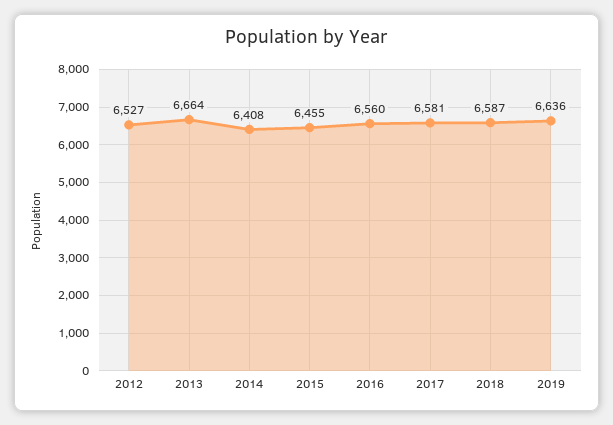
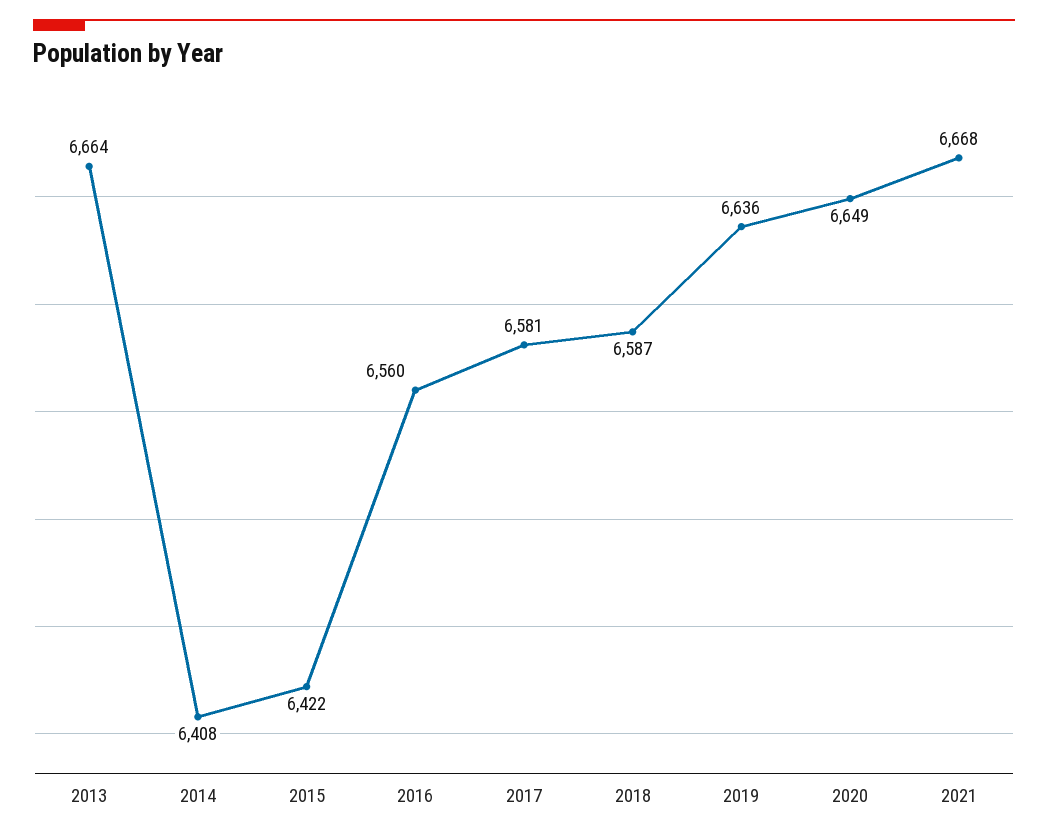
2012: 6527 -> none
2015: 6455 -> 6422
2020: none -> 6649
2021: none -> 6668

